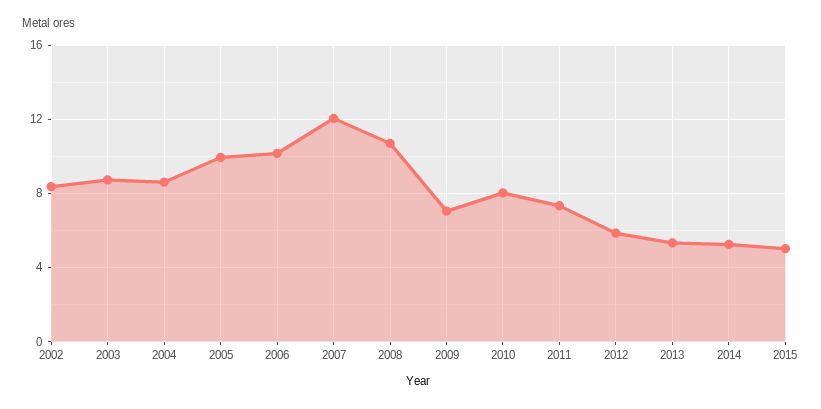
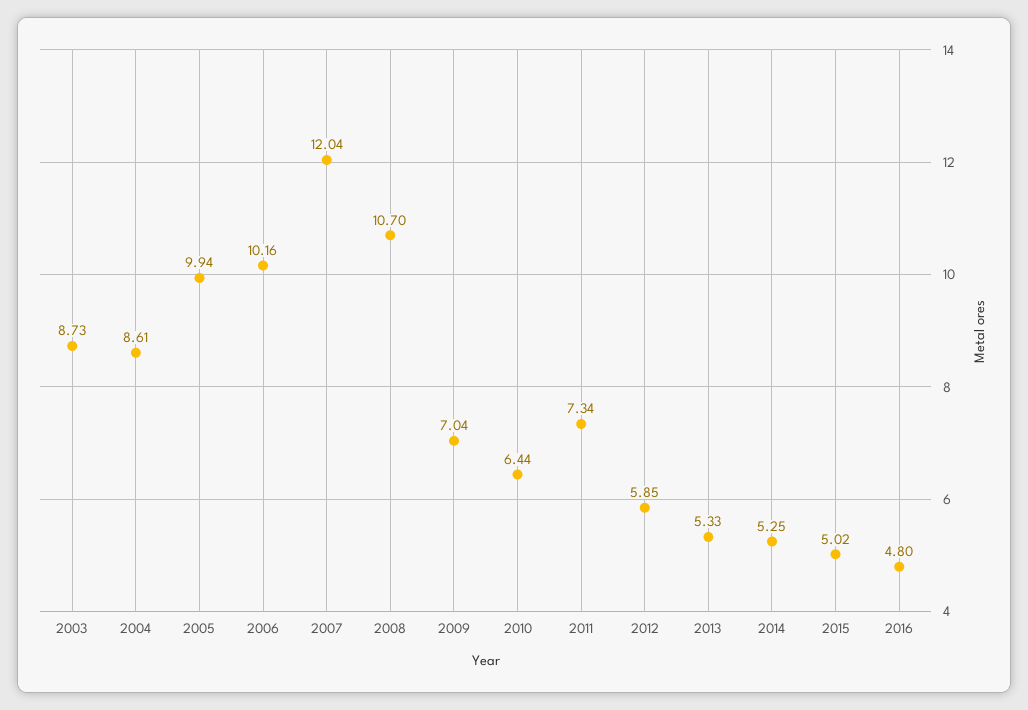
2002: 8.5 -> none
2010: 8 -> 6.44
2016: none -> 4.8

